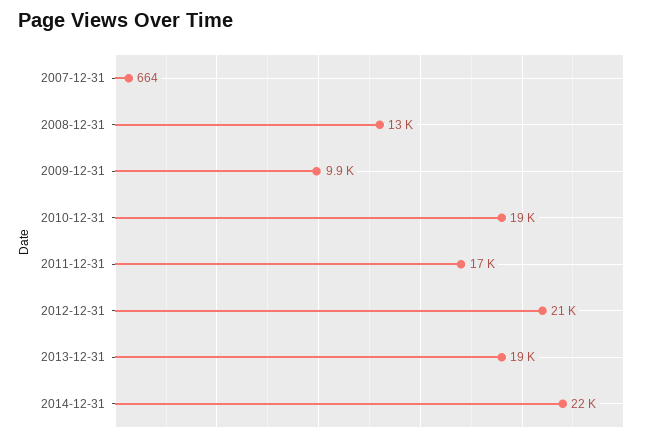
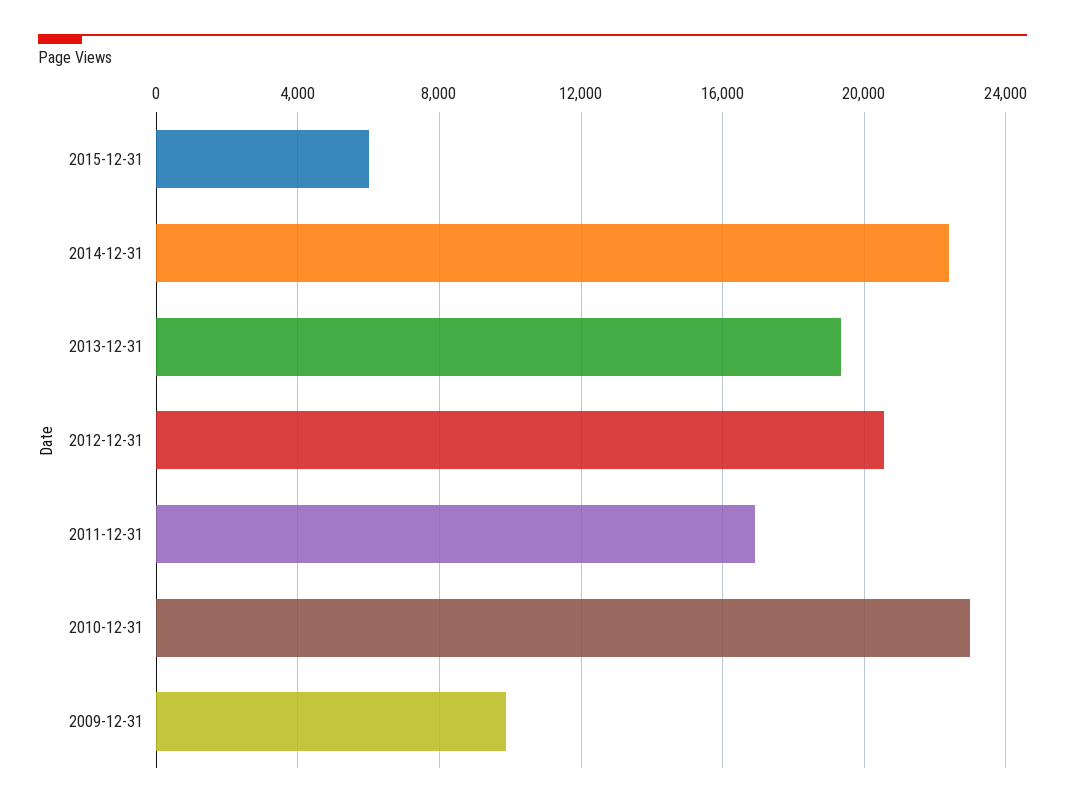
2007-12-31: 664 -> none
2008-12-31: 13000 -> none
2010-12-31: 19000 -> 23000
2015-12-31: none -> 6000

